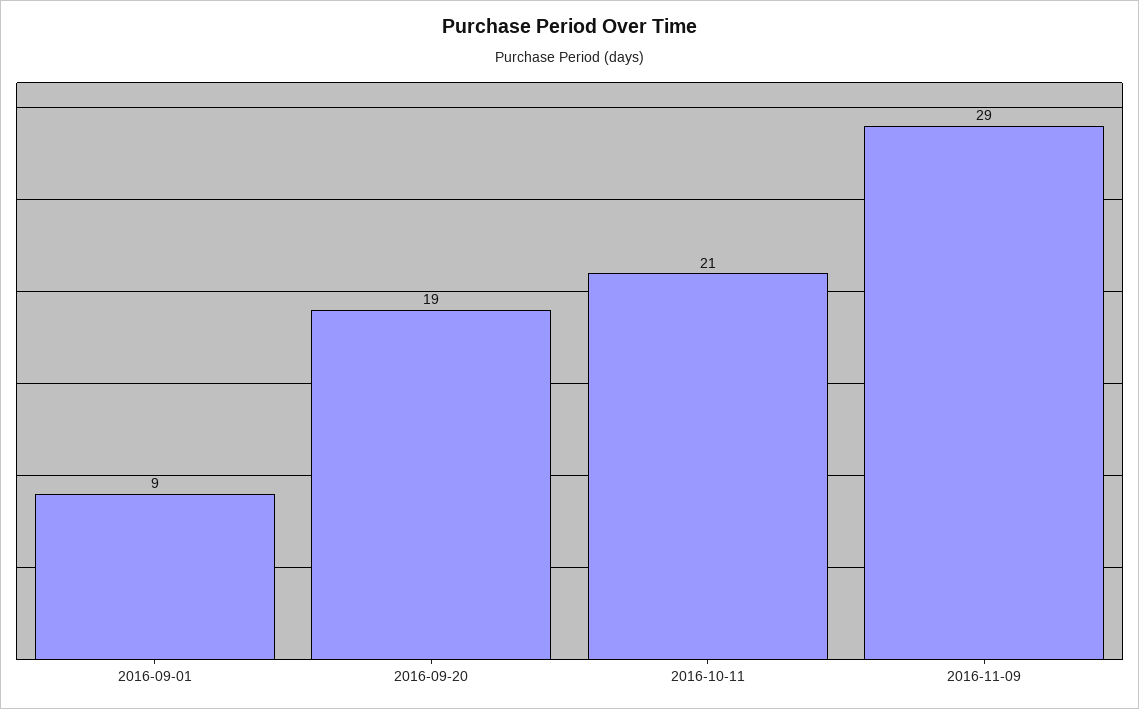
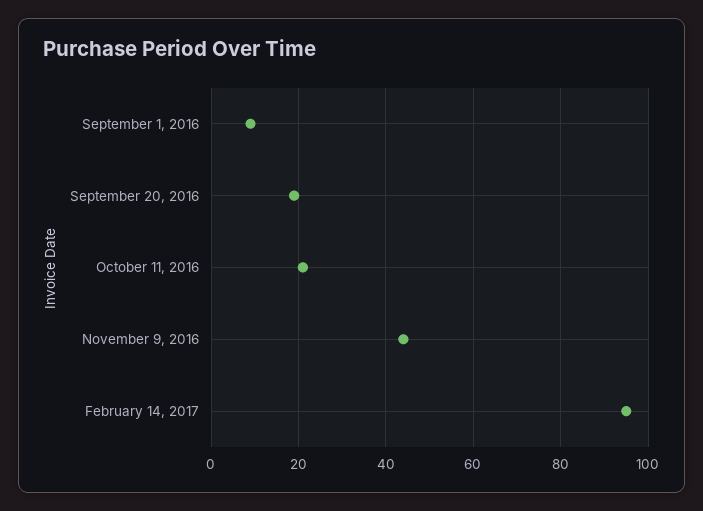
2016-11-09: 29 -> 45
February 14, 2017: none -> 95

